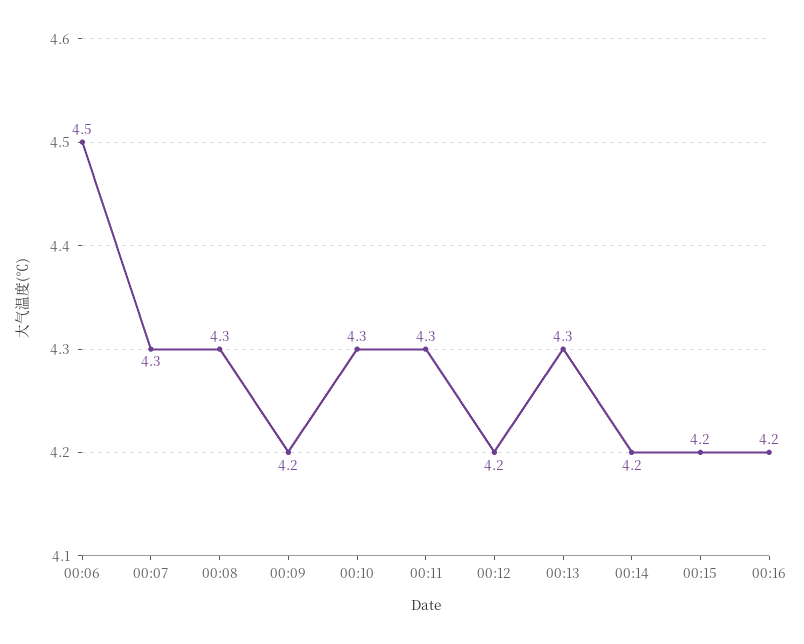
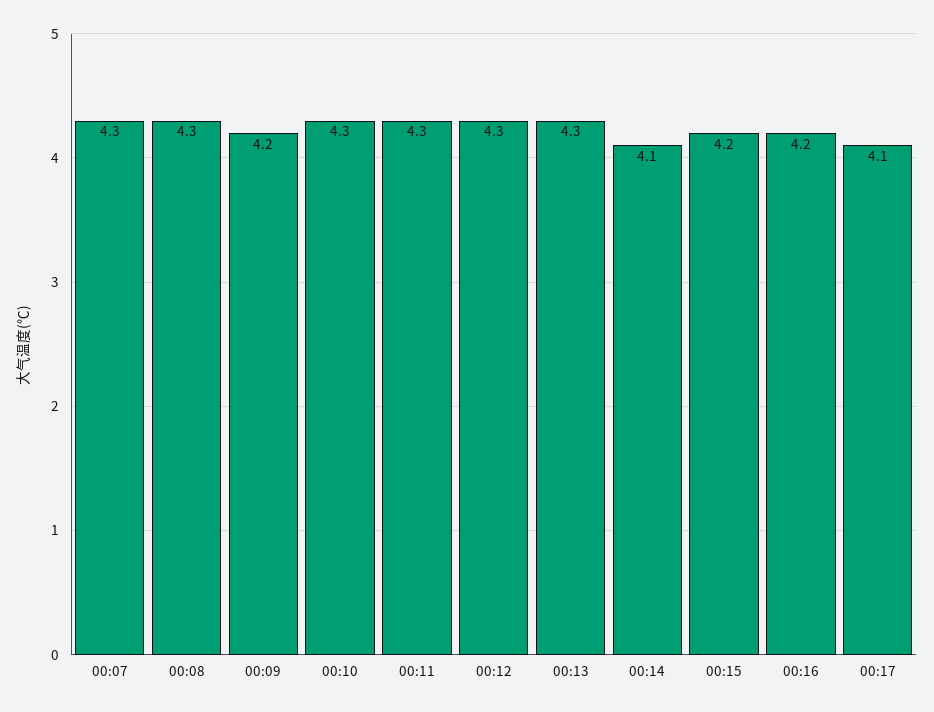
00:06: 4.5 -> none
00:12: 4.2 -> 4.3
00:14: 4.2 -> 4.1
00:17: none -> 4.1

